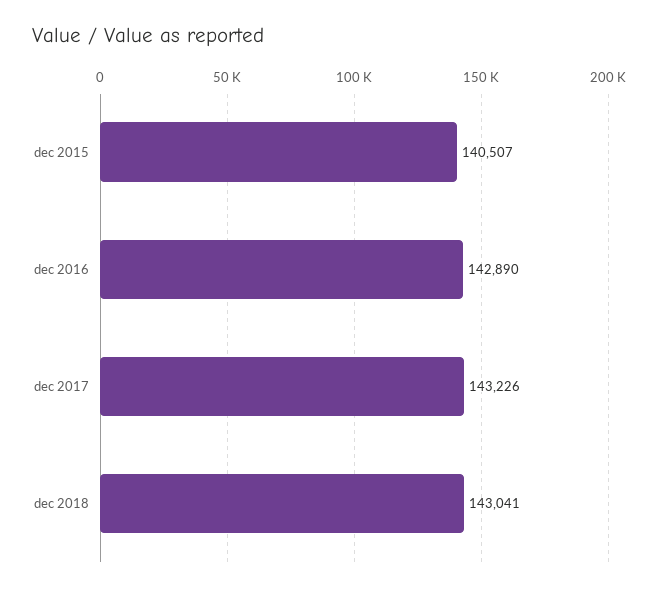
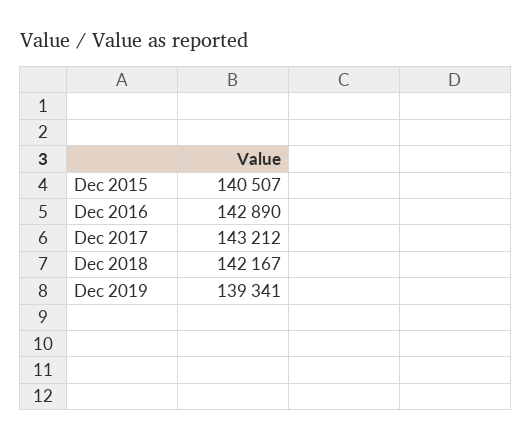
dec 2017: 143226 -> 143212
dec 2018: 143041 -> 142167
Dec 2019: none -> 139341

